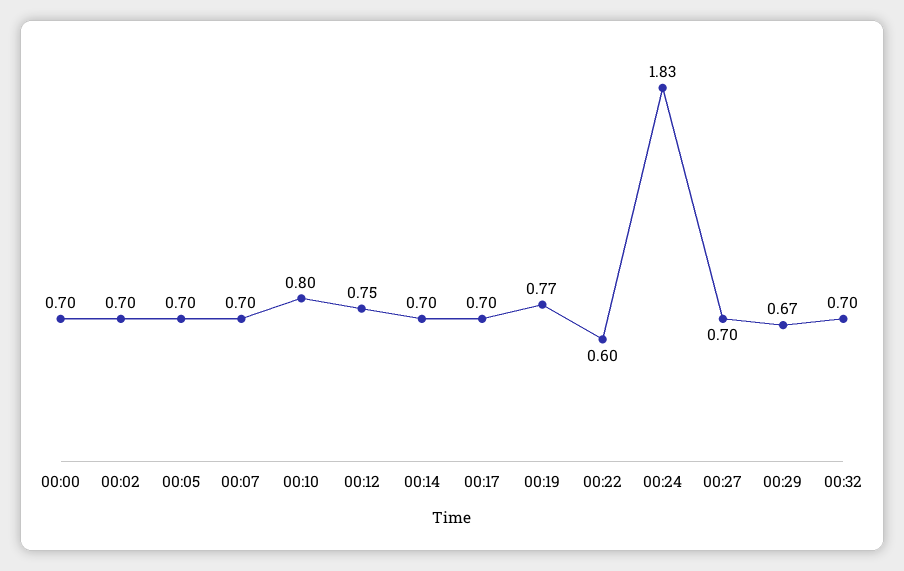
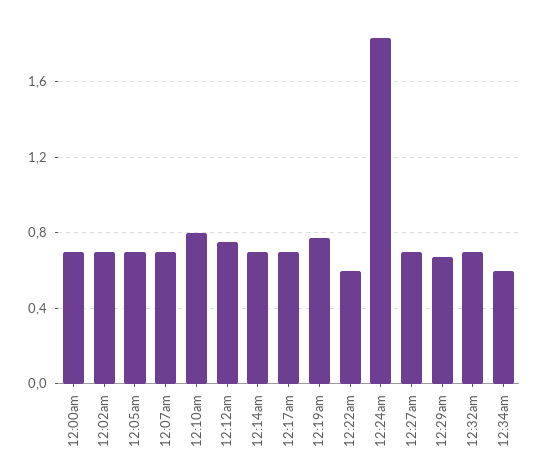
12:34am: none -> 0.6

